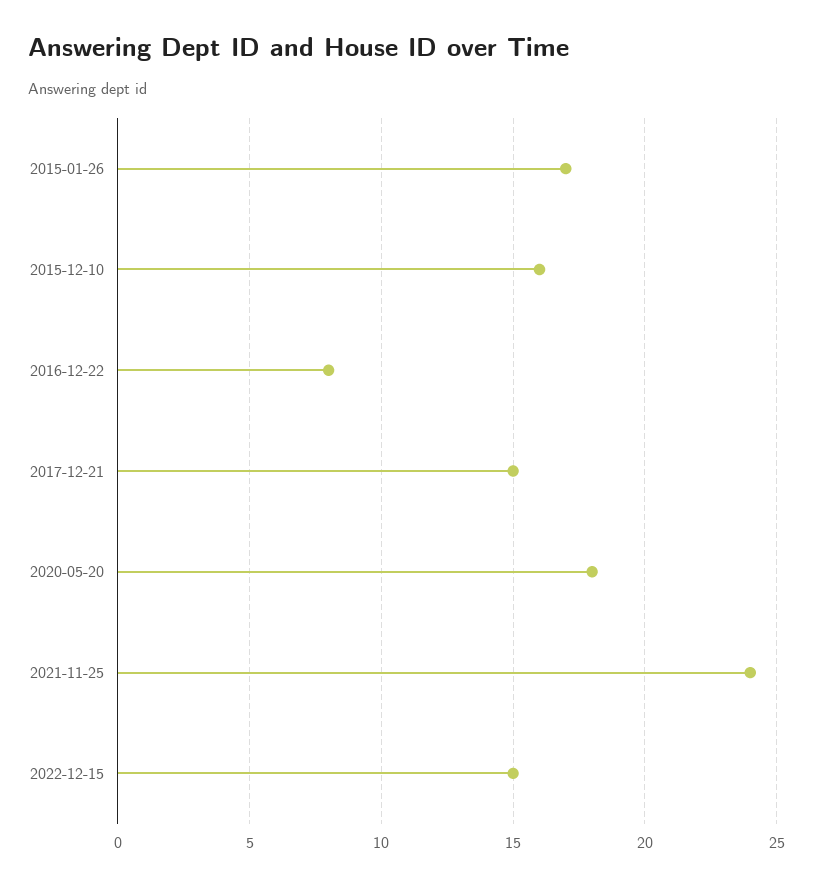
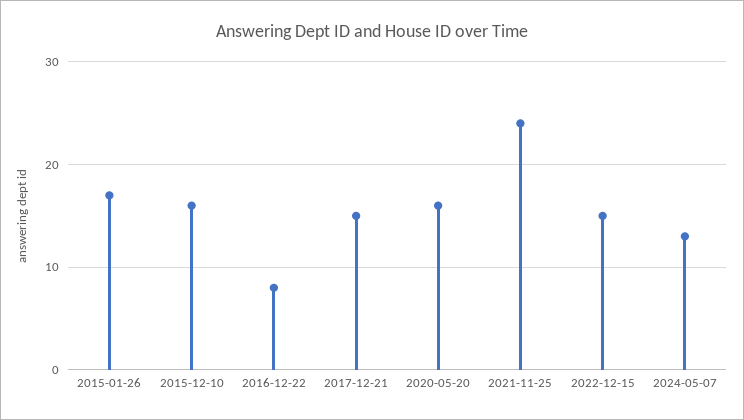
2020-05-20: 18 -> 16
2024-05-07: none -> 13

